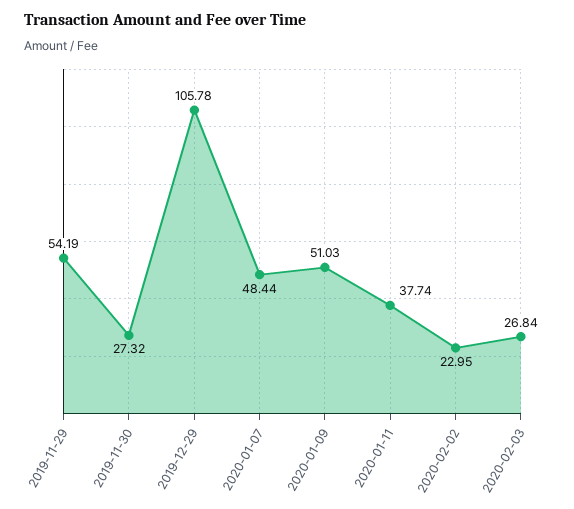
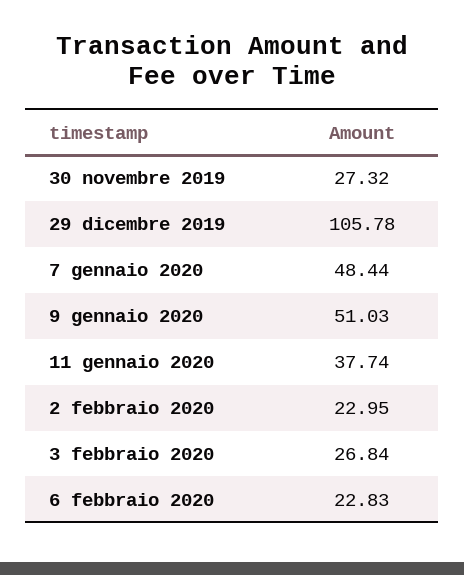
2019-11-29: 54.19 -> none
6 febbraio 2020: none -> 22.83

